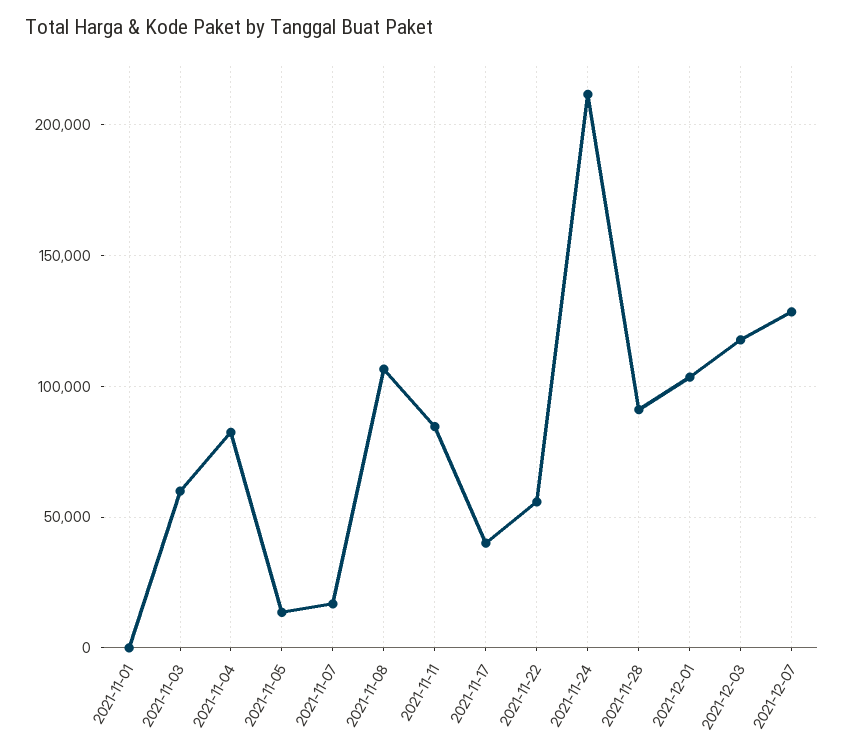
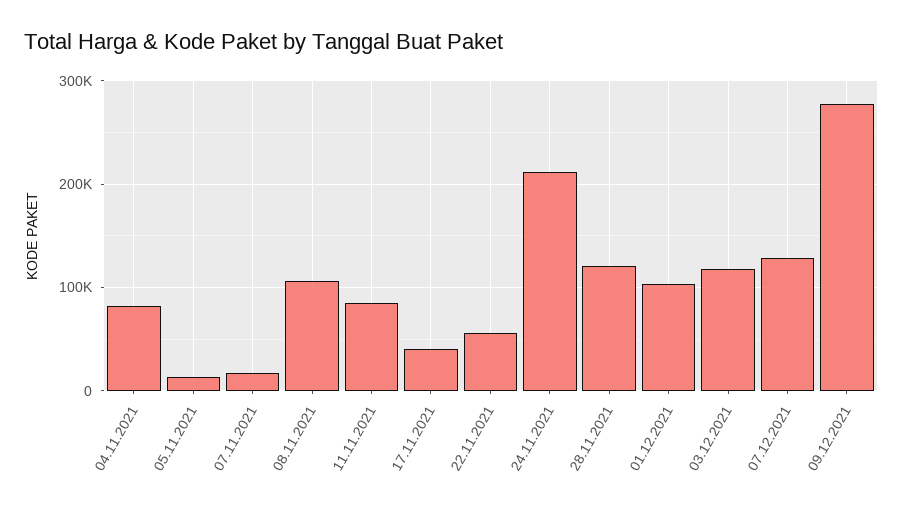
2021-11-01: 0 -> none
2021-11-03: 60000 -> none
2021-11-28: 90000 -> 120000
09.12.2021: none -> 280000

